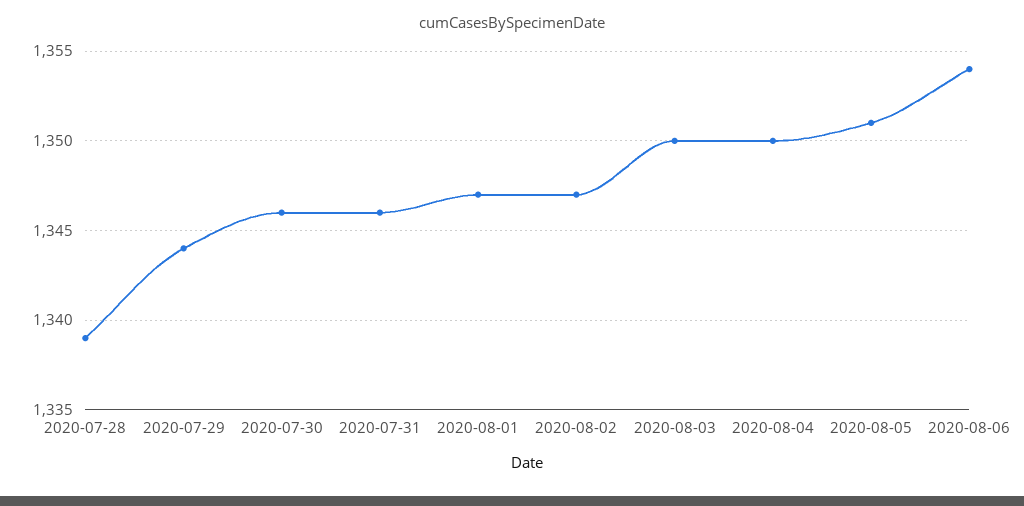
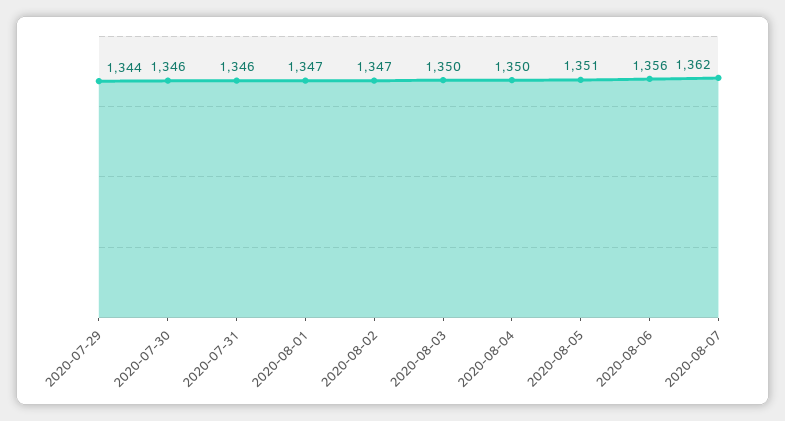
2020-07-28: 1339 -> none
2020-08-06: 1354 -> 1356
2020-08-07: none -> 1362

